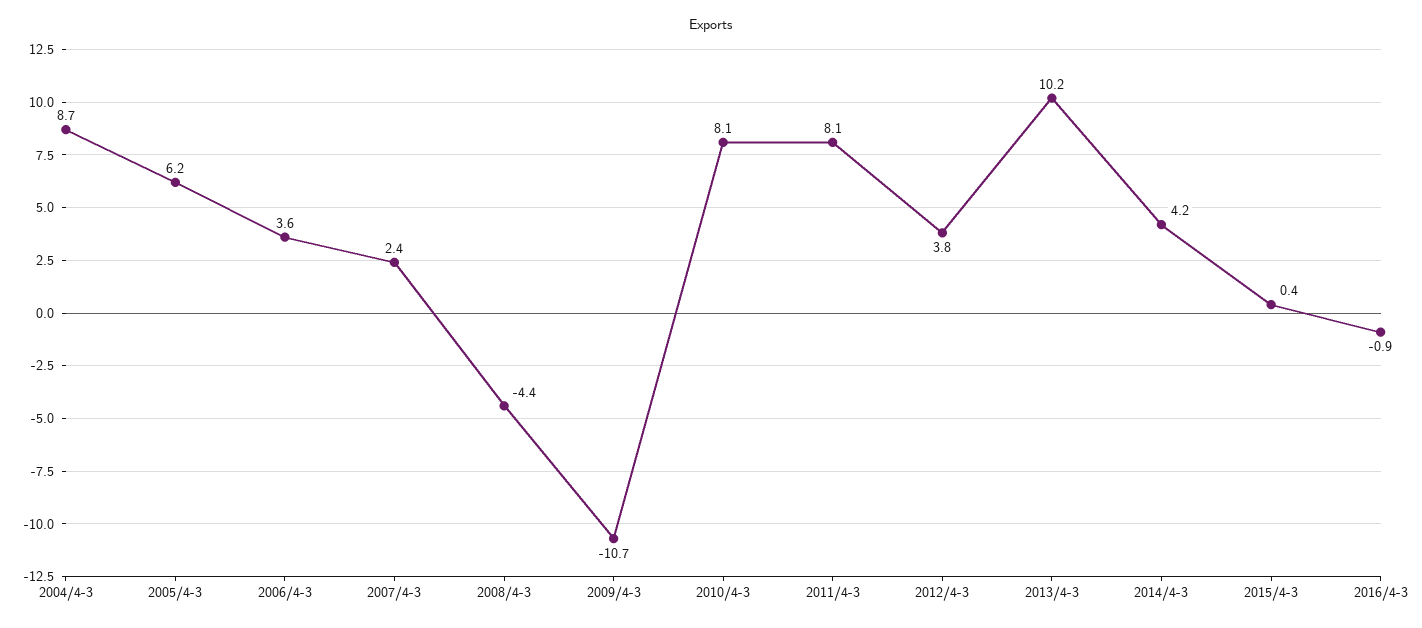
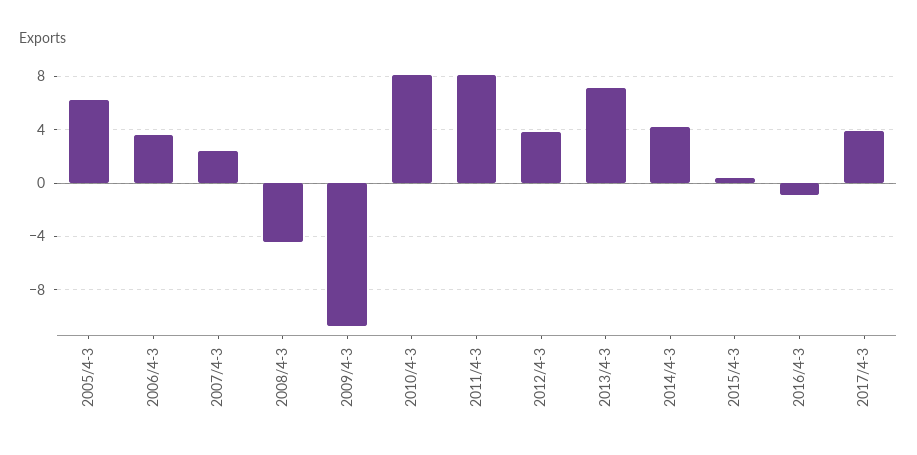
2004/4-3: 8.7 -> none
2013/4-3: 10.2 -> 7
2017/4-3: none -> 4

